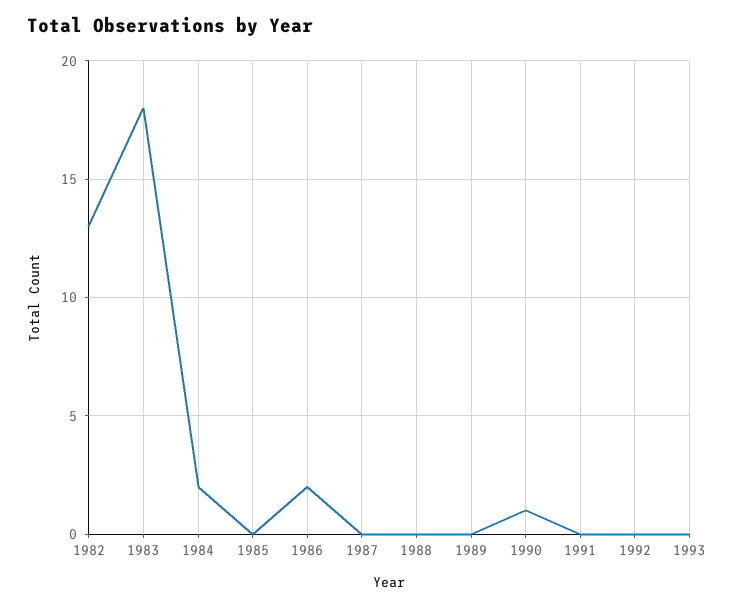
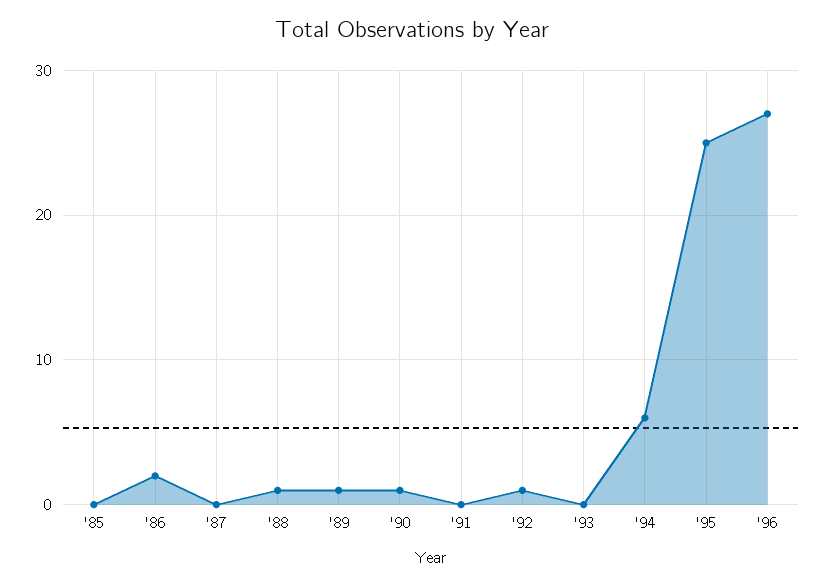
1982: 13 -> none
1983: 18 -> none
1984: 2 -> none
1988: 0 -> 1
1989: 0 -> 1
1992: 0 -> 1
'94: none -> 6
'95: none -> 25
'96: none -> 27

